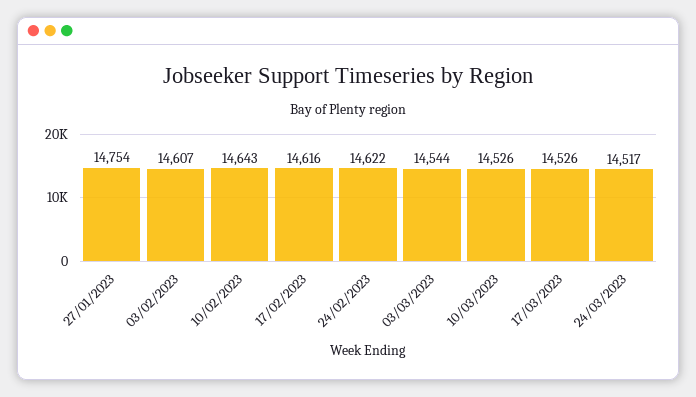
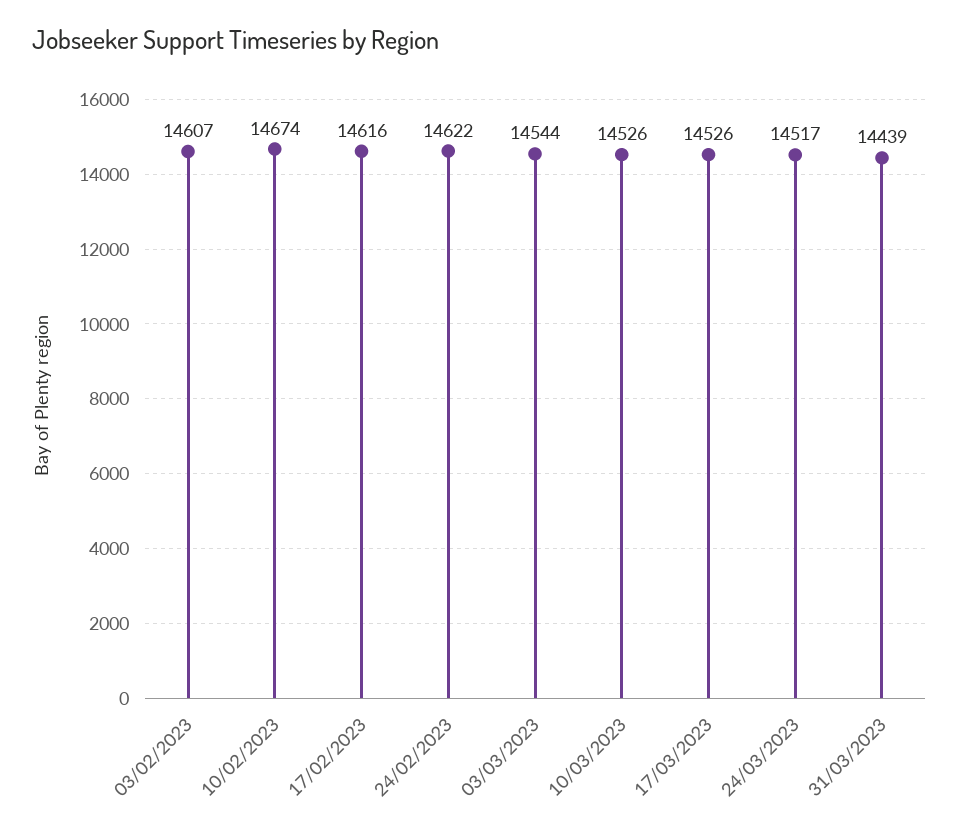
27/01/2023: 14754 -> none
10/02/2023: 14643 -> 14674
31/03/2023: none -> 14439

